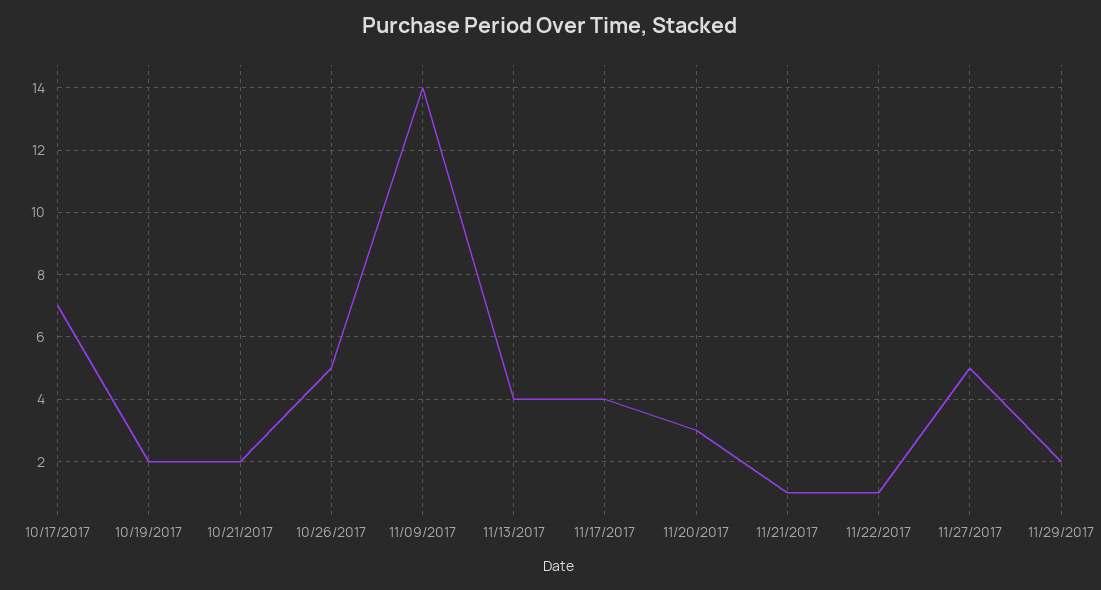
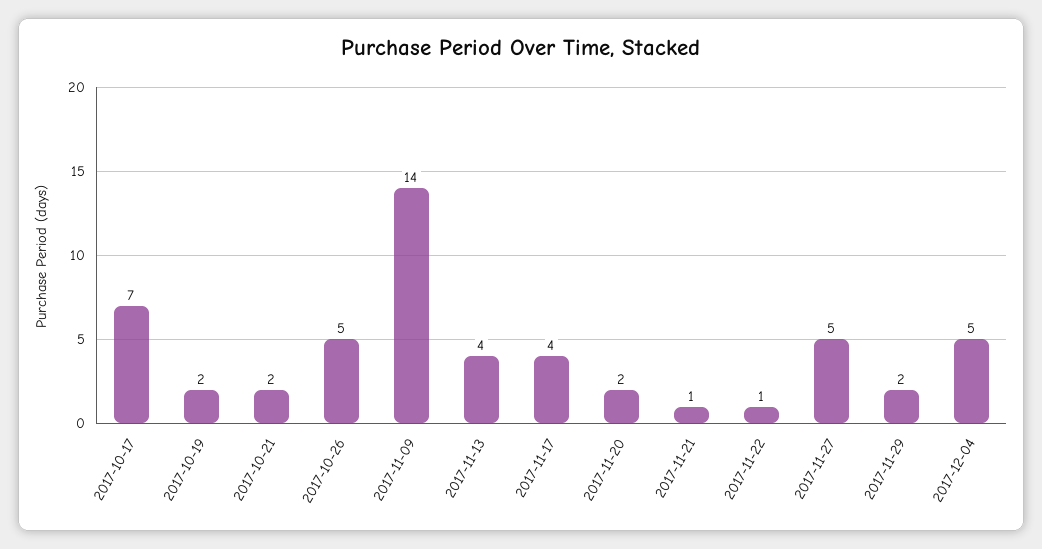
11/20/2017: 3 -> 2
2017-12-04: none -> 5

